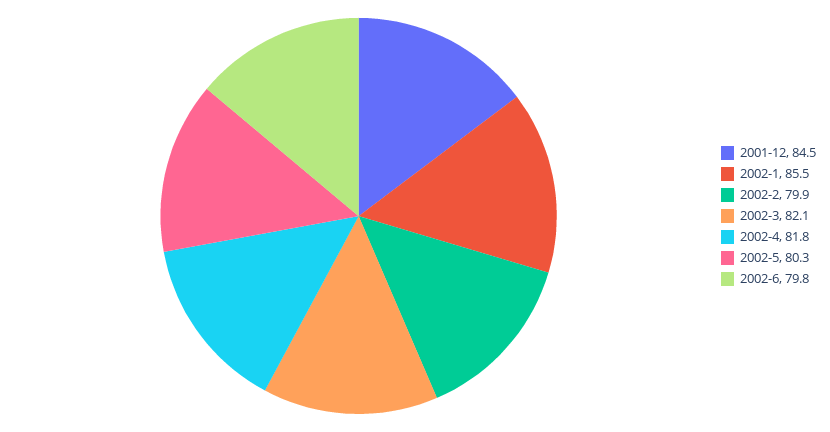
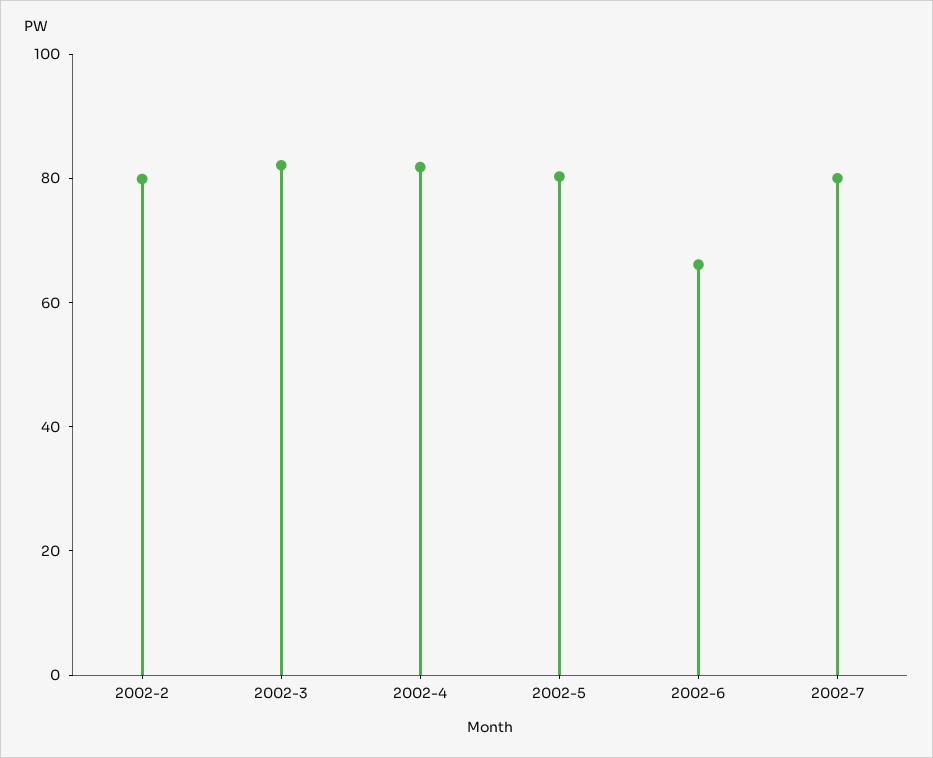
2001-12: 84.5 -> none
2002-1: 85.5 -> none
2002-6: 79.8 -> 65
2002-7: none -> 80

